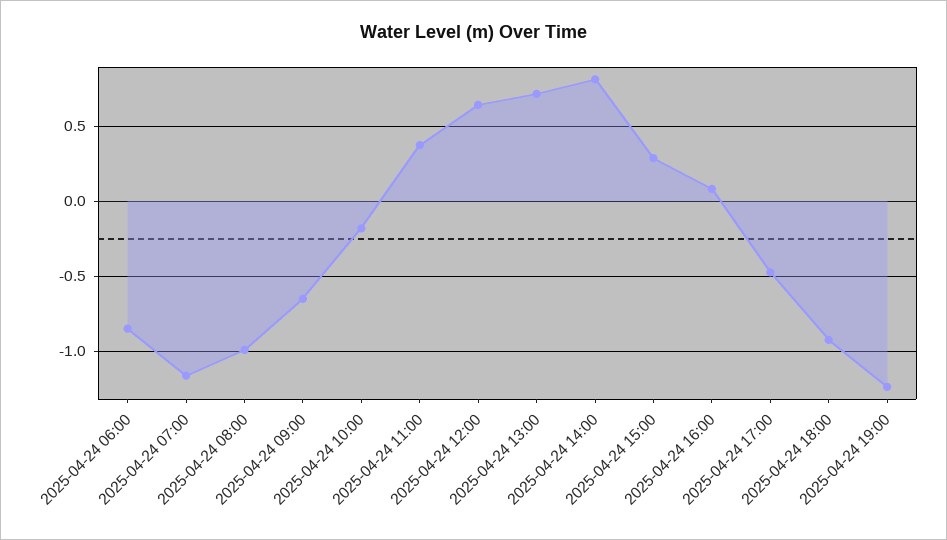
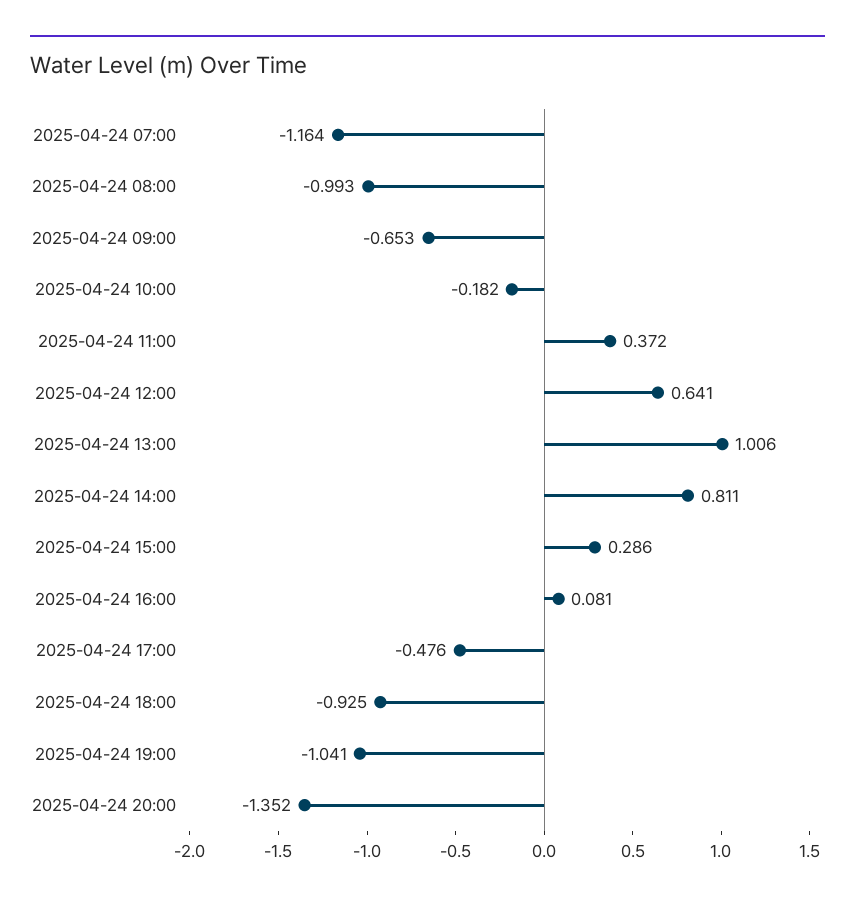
2025-04-24 06:00: -0.85 -> none
2025-04-24 13:00: 0.7 -> 1.006
2025-04-24 19:00: -1.25 -> -1.041
2025-04-24 20:00: none -> -1.352

